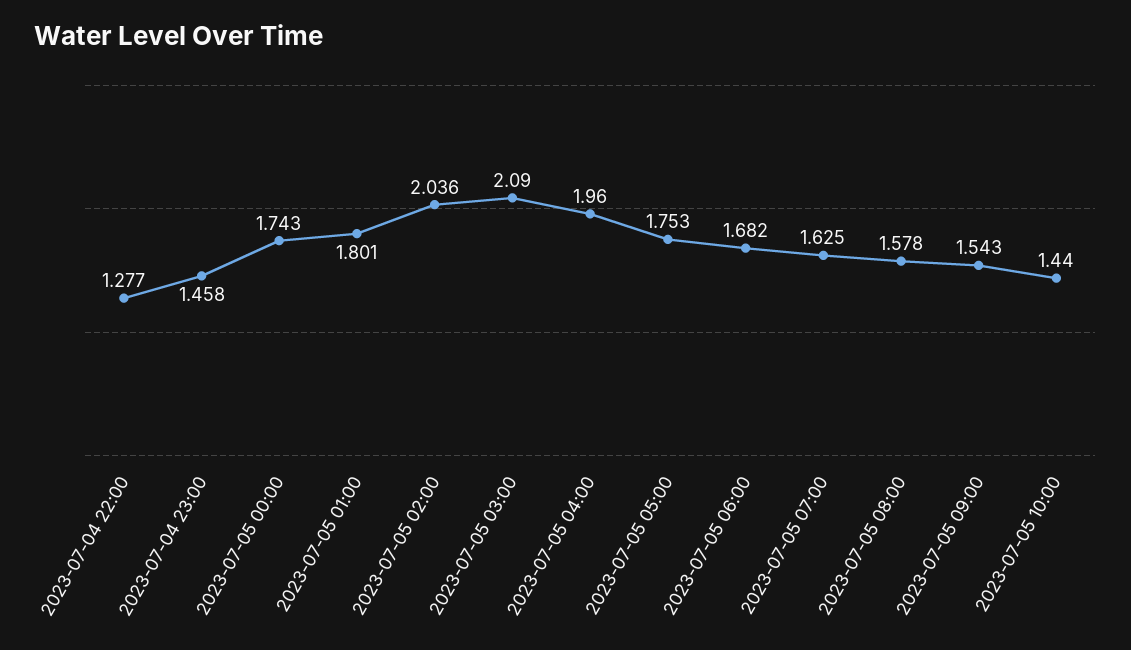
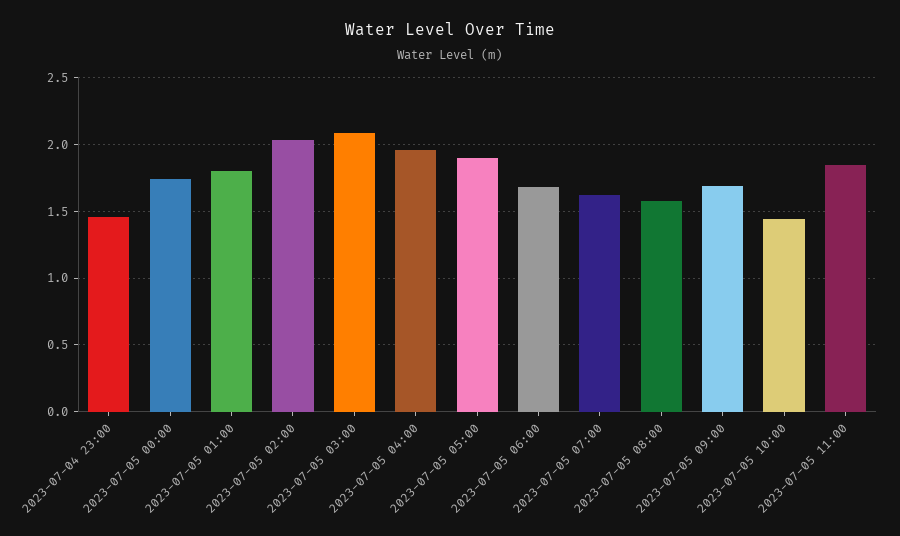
2023-07-04 22:00: 1.277 -> none
2023-07-05 05:00: 1.753 -> 1.9
2023-07-05 09:00: 1.543 -> 1.7
2023-07-05 11:00: none -> 1.85

